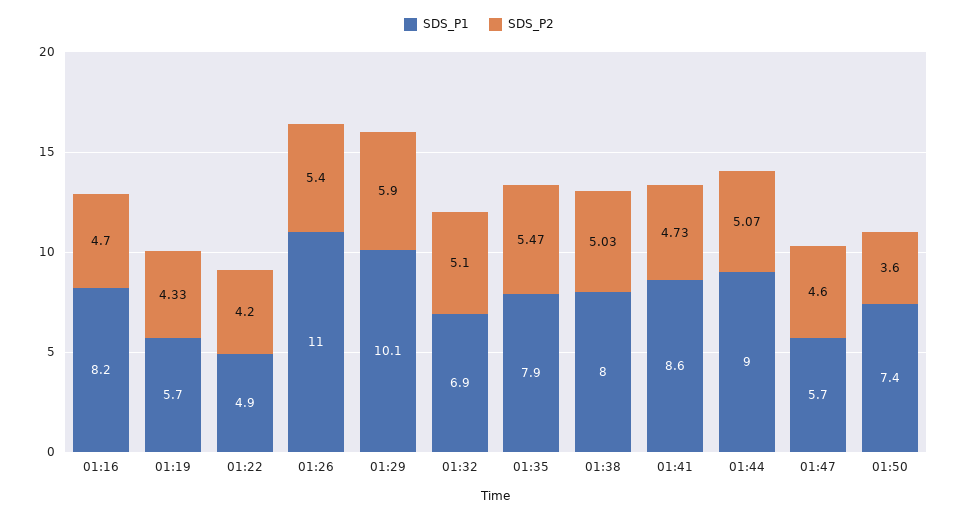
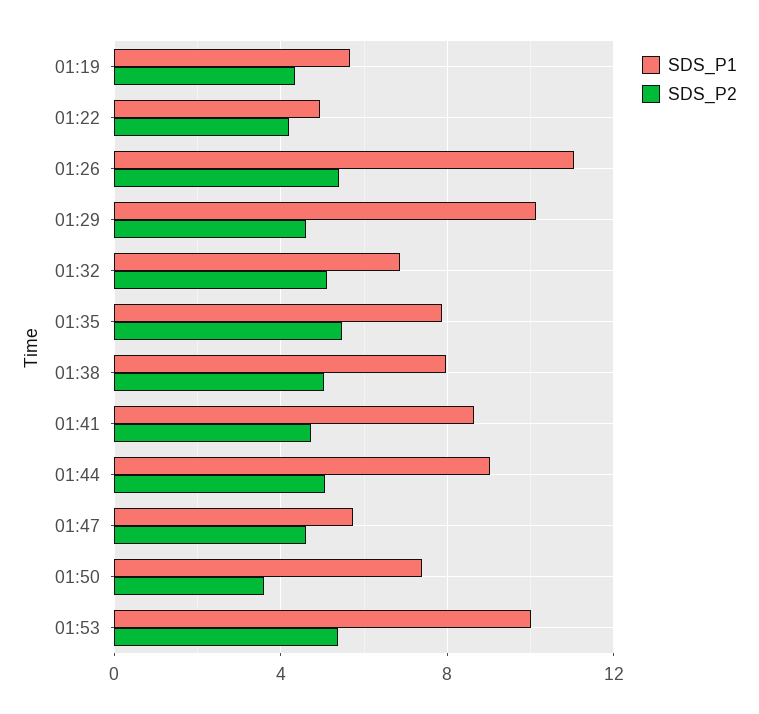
SDS_P1, 01:16: 8.2 -> none
SDS_P2, 01:16: 4.7 -> none
SDS_P2, 01:29: 5.9 -> 4.5
SDS_P1, 01:53: none -> 10
SDS_P2, 01:53: none -> 5.5

